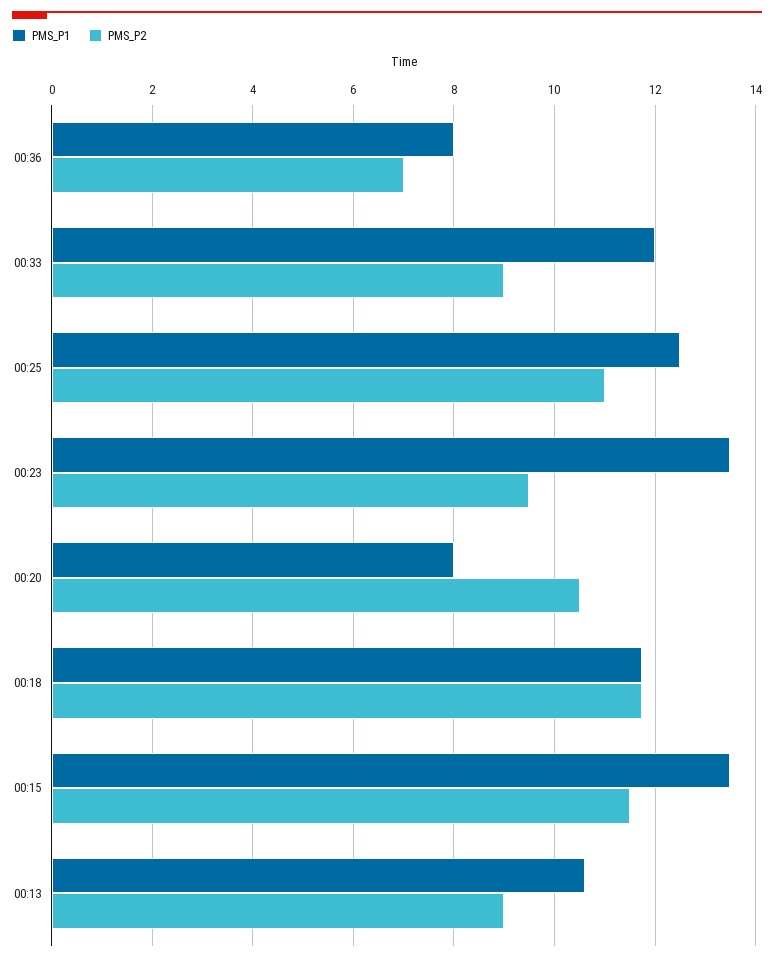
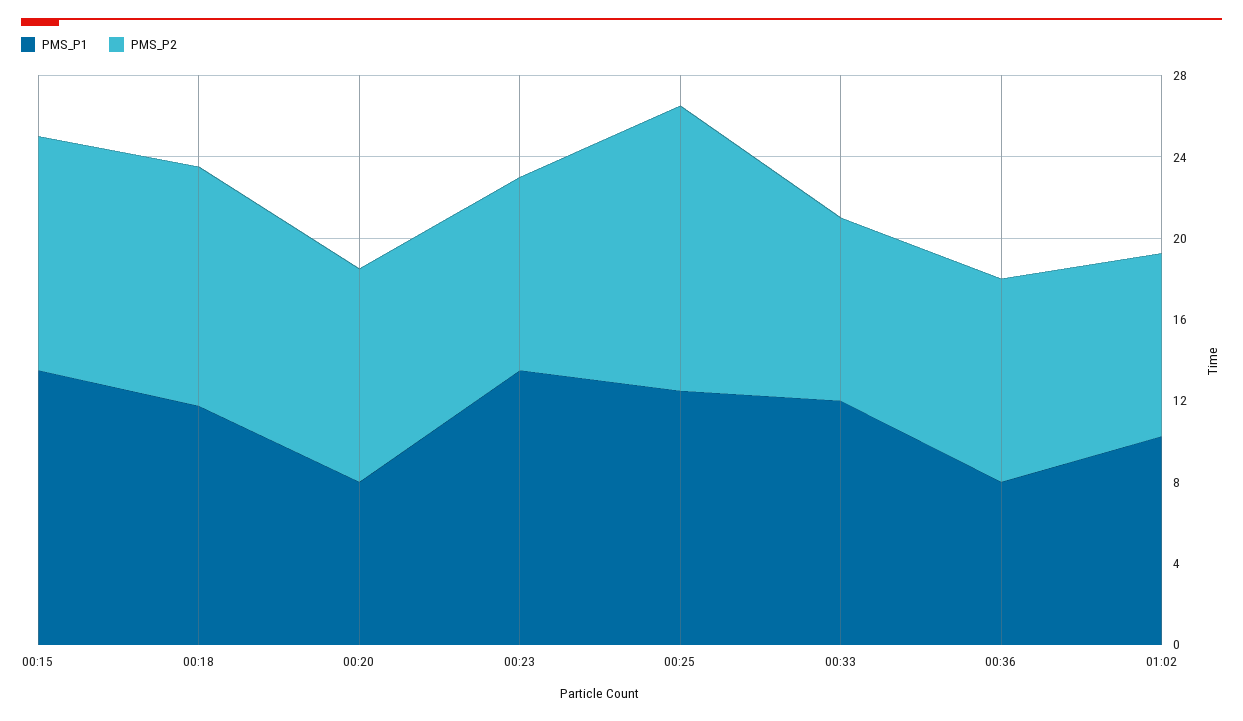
PMS_P2, 00:36: 7 -> 10
PMS_P2, 00:25: 11 -> 14
PMS_P1, 00:13: 10.6 -> none
PMS_P2, 00:13: 9 -> none
PMS_P1, 01:02: none -> 10
PMS_P2, 01:02: none -> 9

